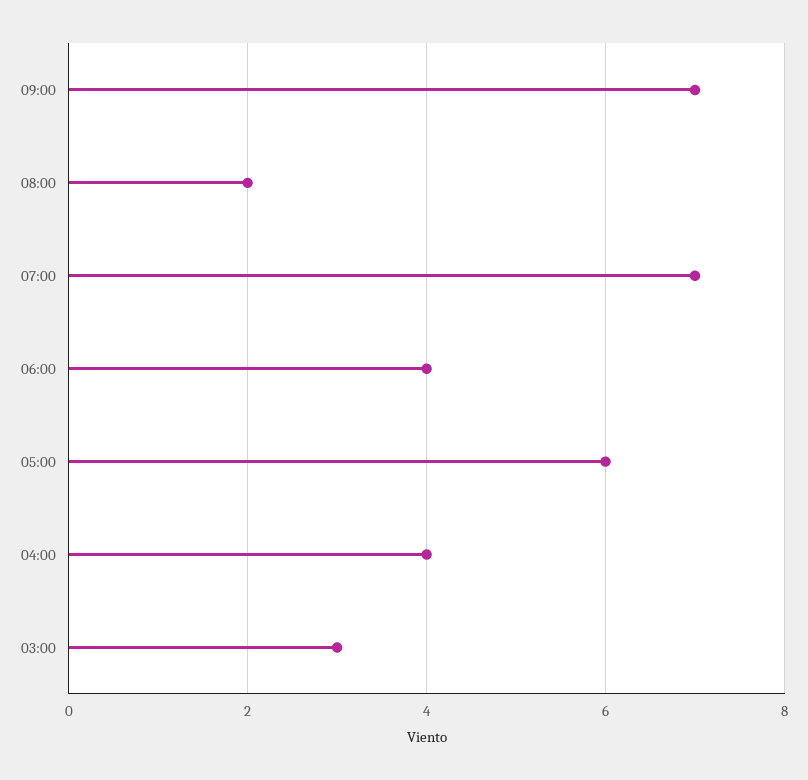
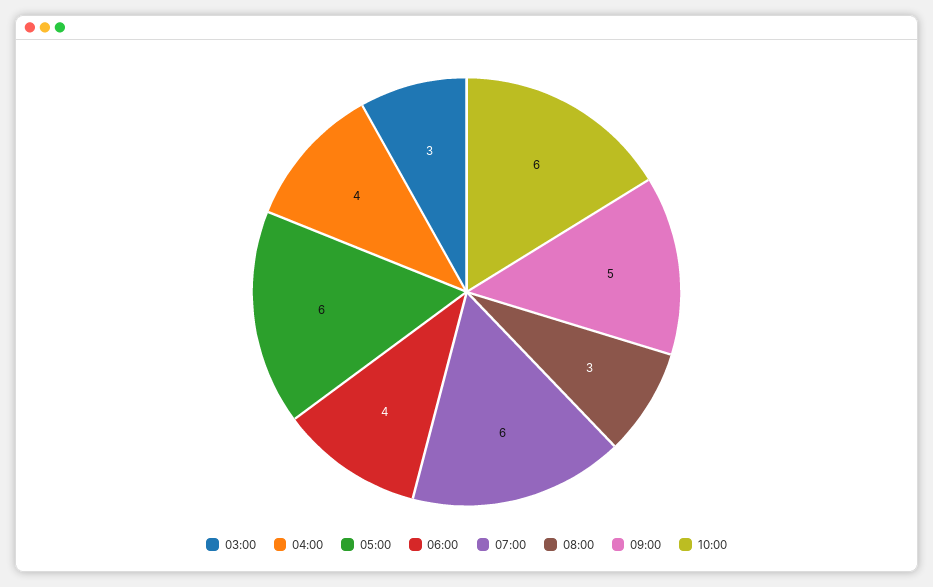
09:00: 7 -> 5
08:00: 2 -> 3
07:00: 7 -> 6
10:00: none -> 6

